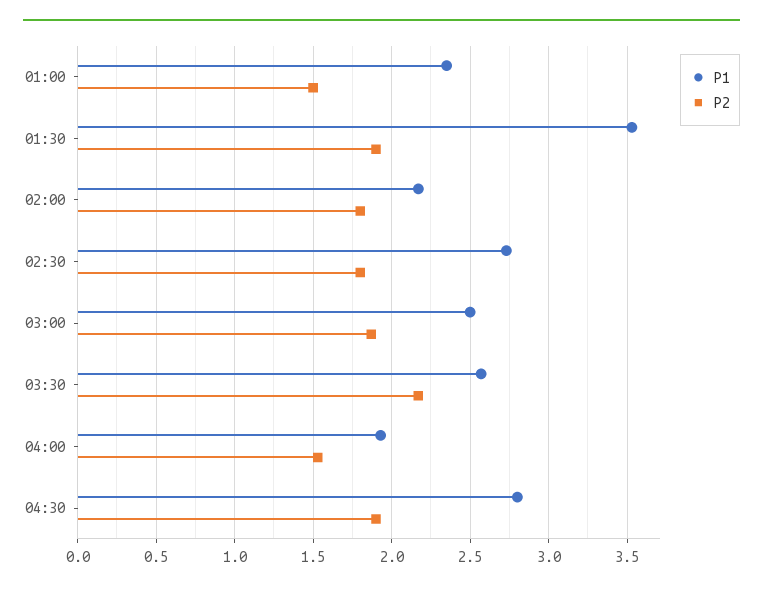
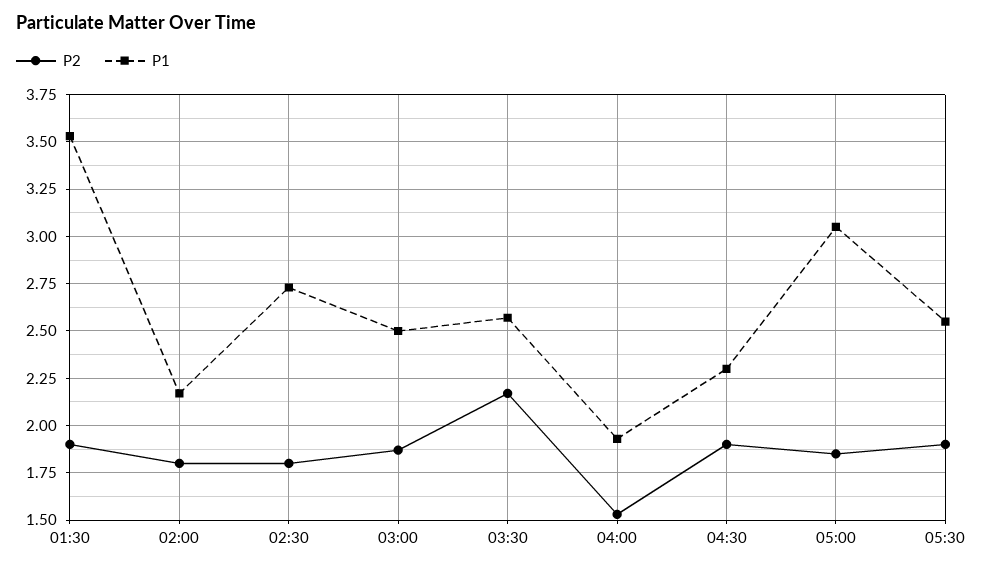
P1, 01:00: 2.35 -> none
P2, 01:00: 1.5 -> none
P1, 04:30: 2.8 -> 2.3
P2, 05:00: none -> 1.85
P1, 05:00: none -> 3.05
P2, 05:30: none -> 1.9
P1, 05:30: none -> 2.55

